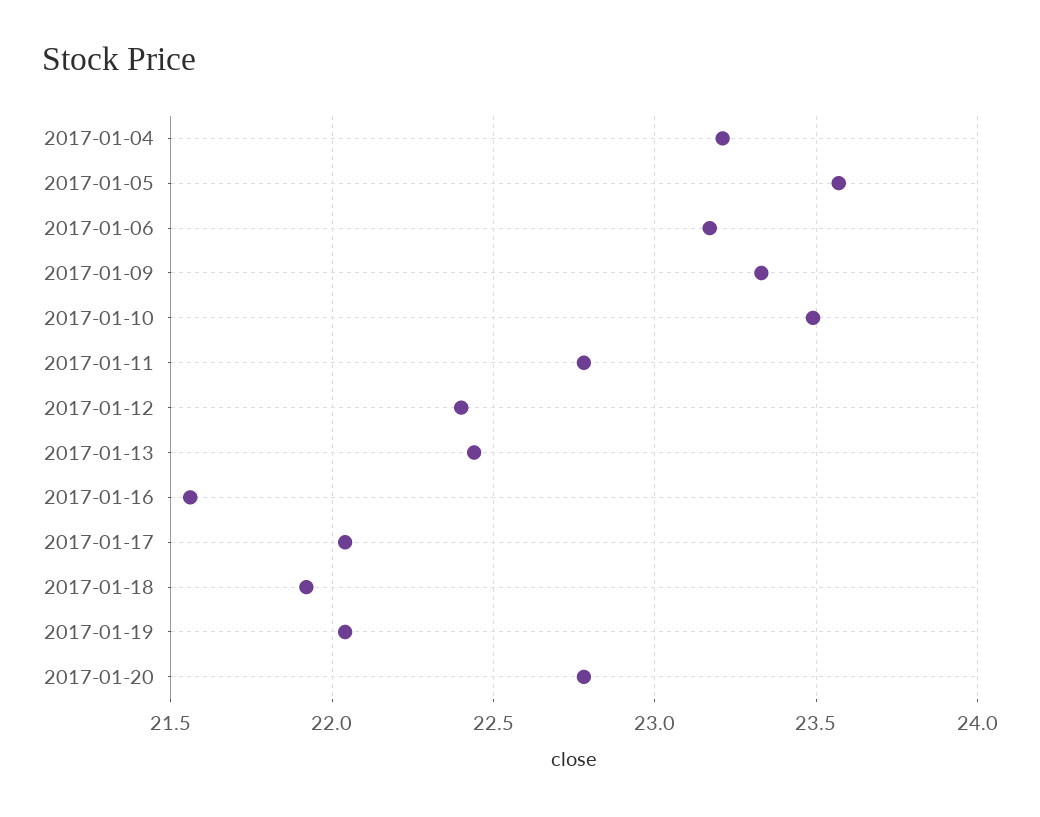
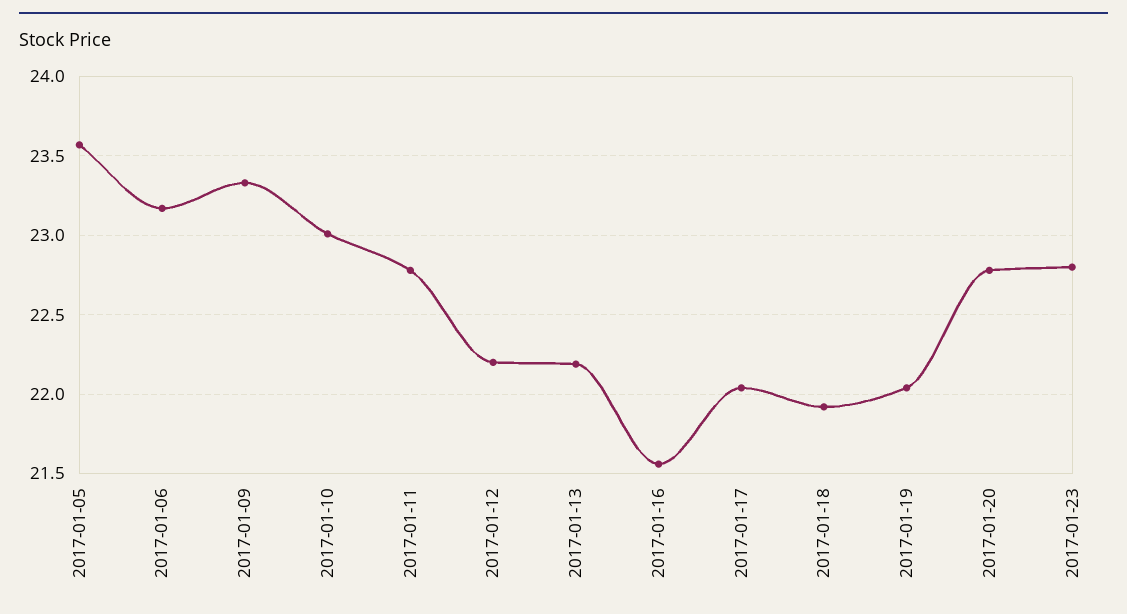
2017-01-04: 23.2 -> none
2017-01-10: 23.5 -> 23
2017-01-12: 22.4 -> 22.2
2017-01-13: 22.45 -> 22.2
2017-01-23: none -> 22.8

